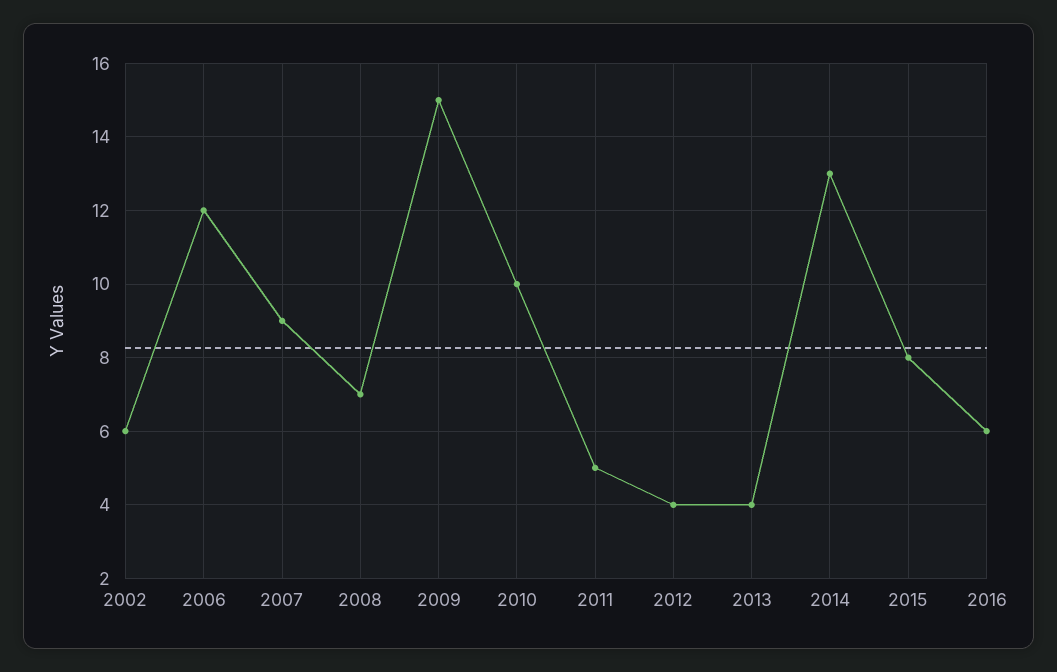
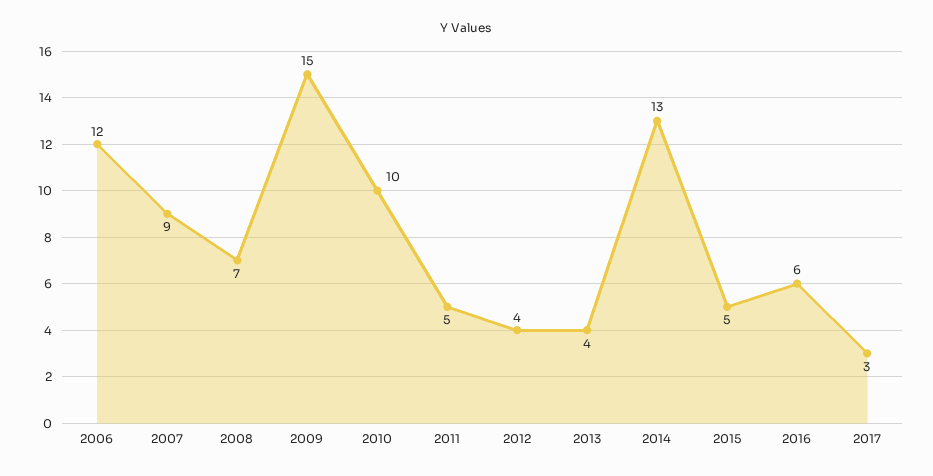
2002: 6 -> none
2015: 8 -> 5
2017: none -> 3

